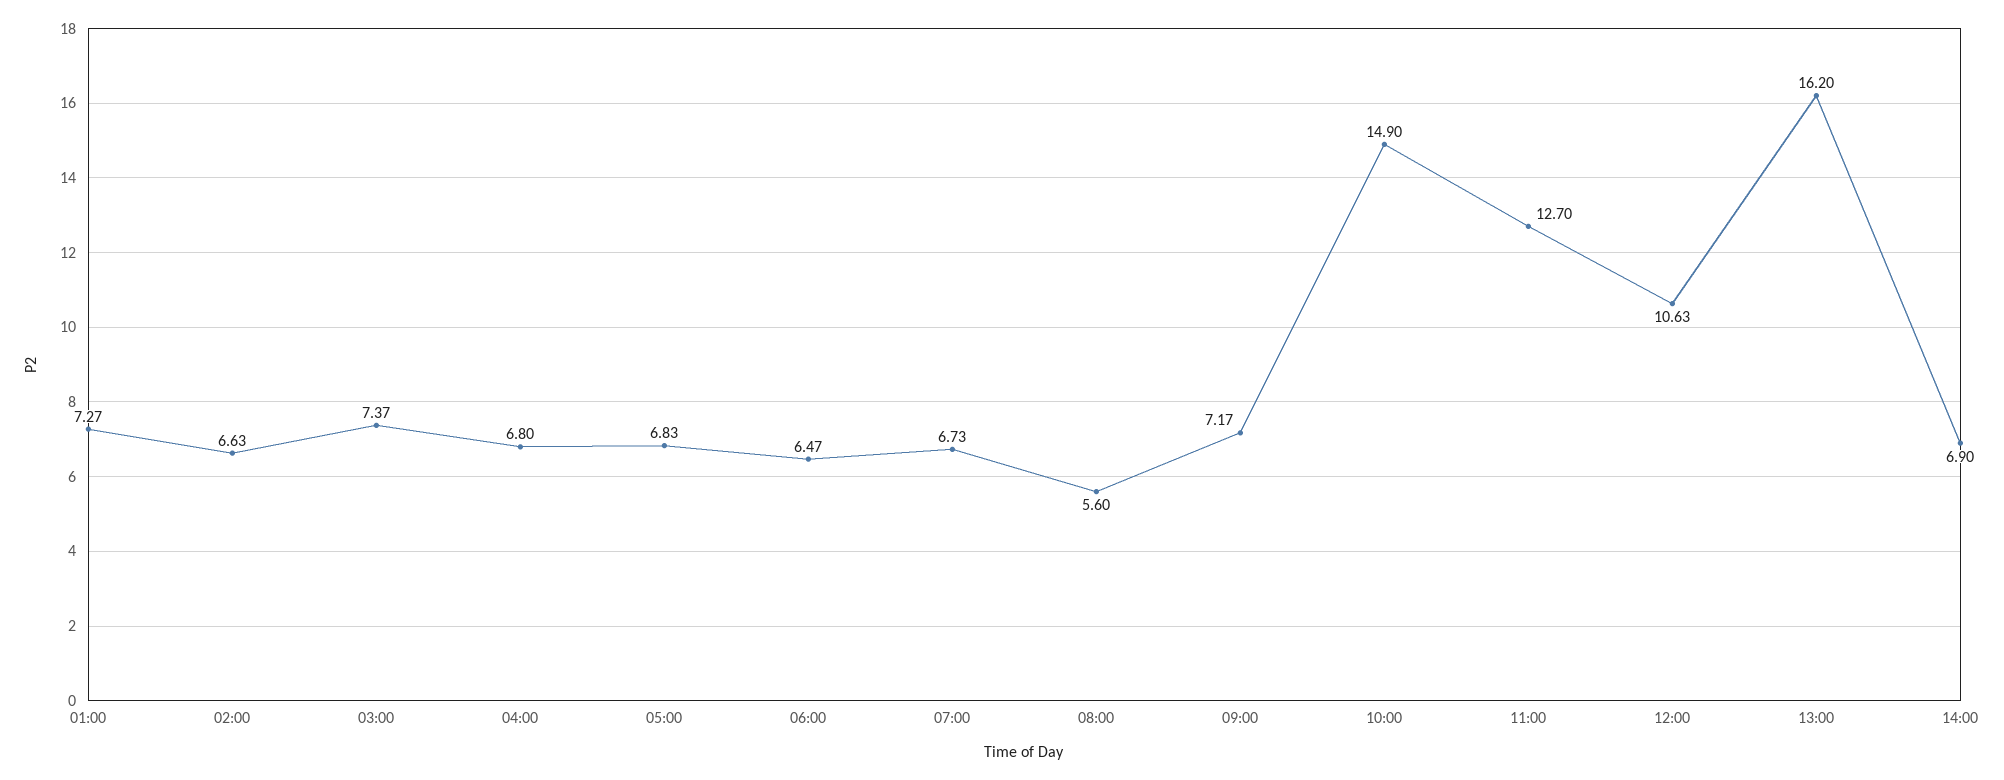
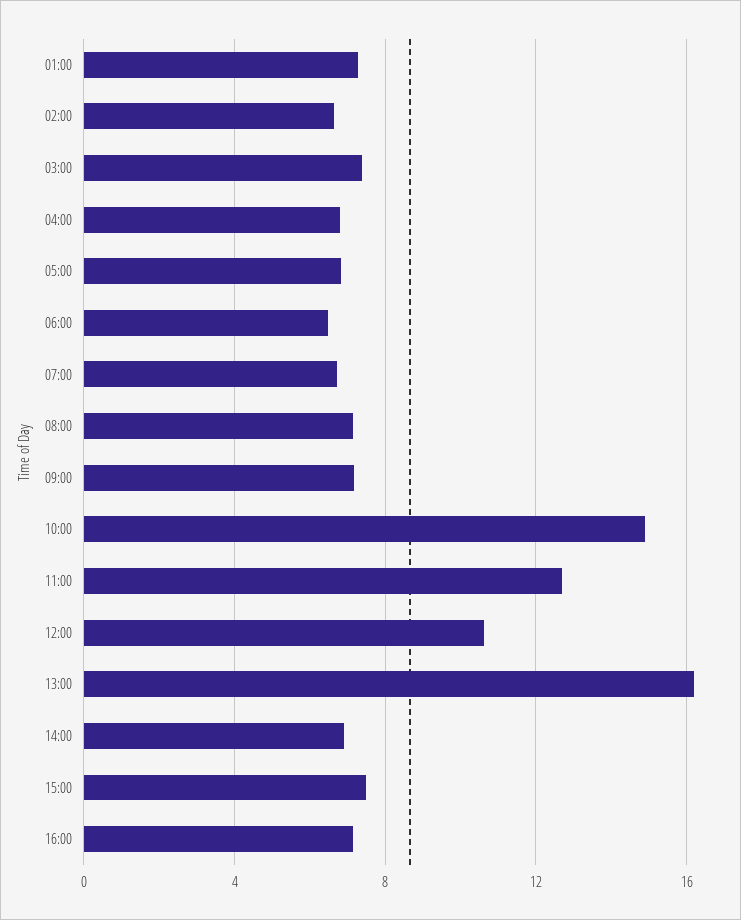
08:00: 5.6 -> 7
15:00: none -> 7.5
16:00: none -> 7

